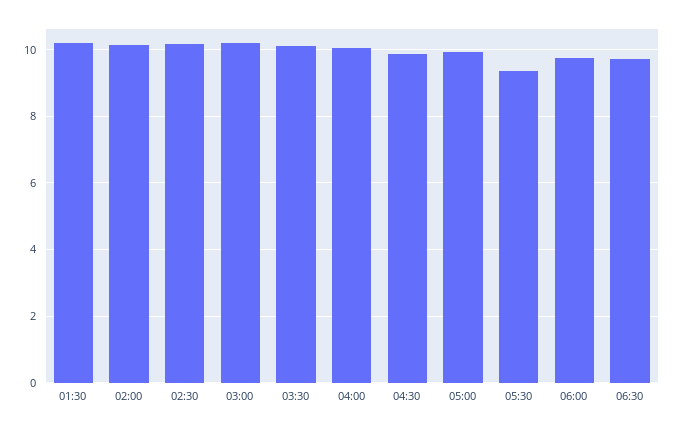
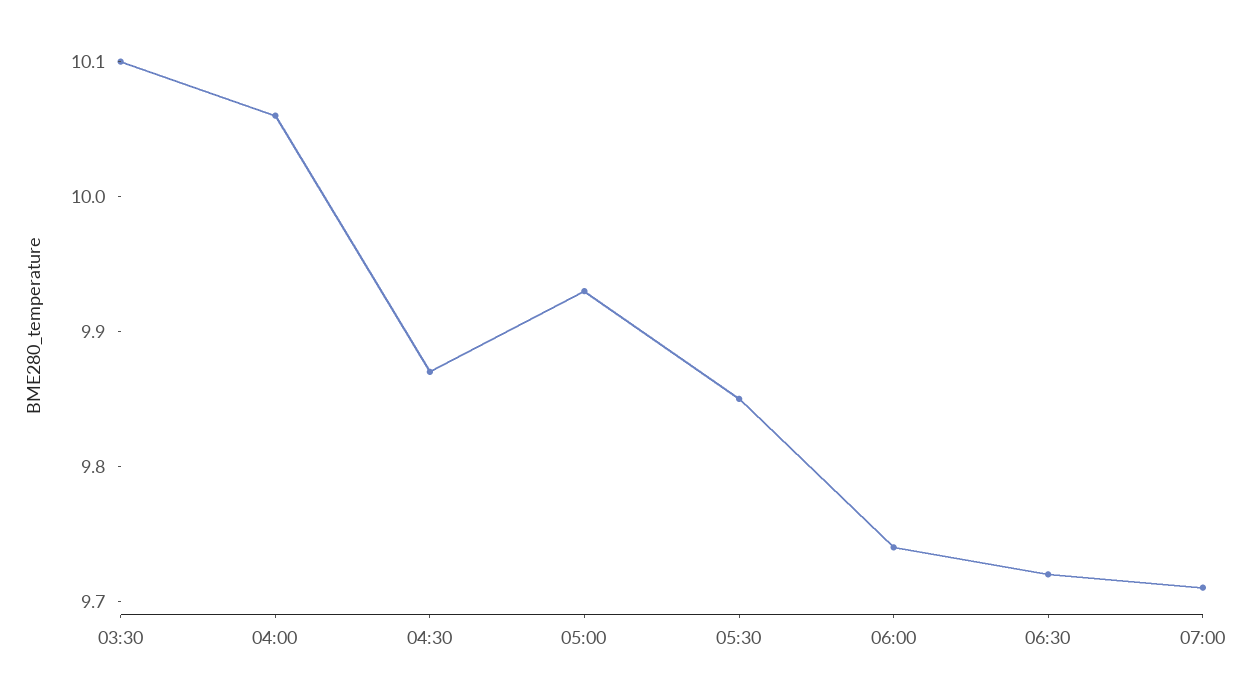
01:30: 10.2 -> none
02:00: 10.2 -> none
02:30: 10.2 -> none
03:00: 10.2 -> none
05:30: 9.4 -> 9.85
07:00: none -> 9.71

